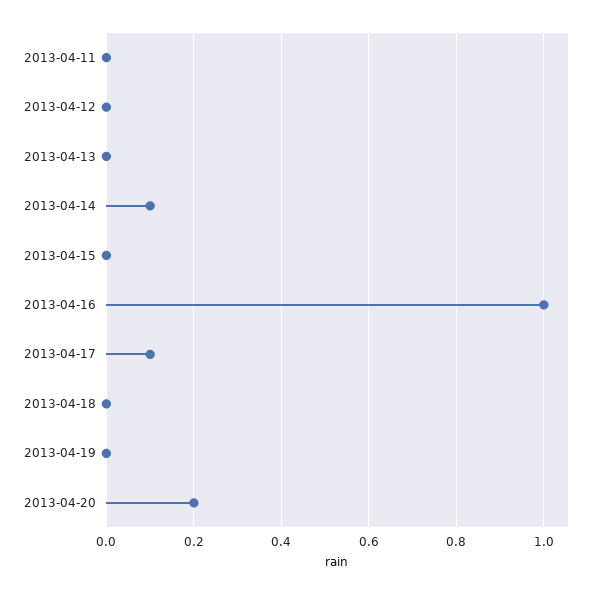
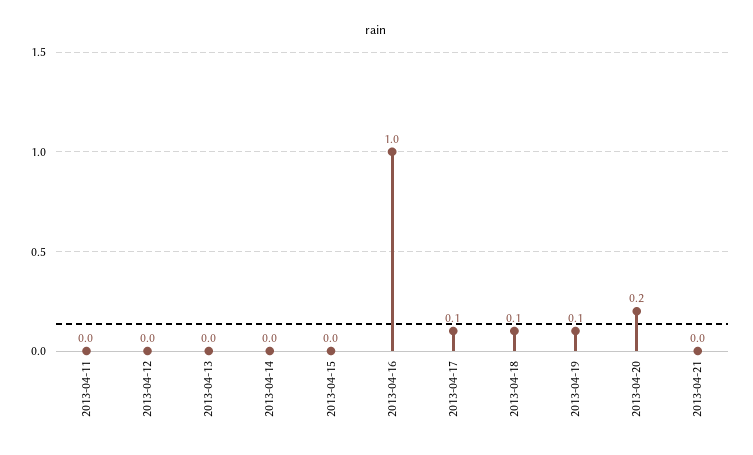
2013-04-14: 0.1 -> 0
2013-04-18: 0 -> 0.1
2013-04-19: 0 -> 0.1
2013-04-21: none -> 0

